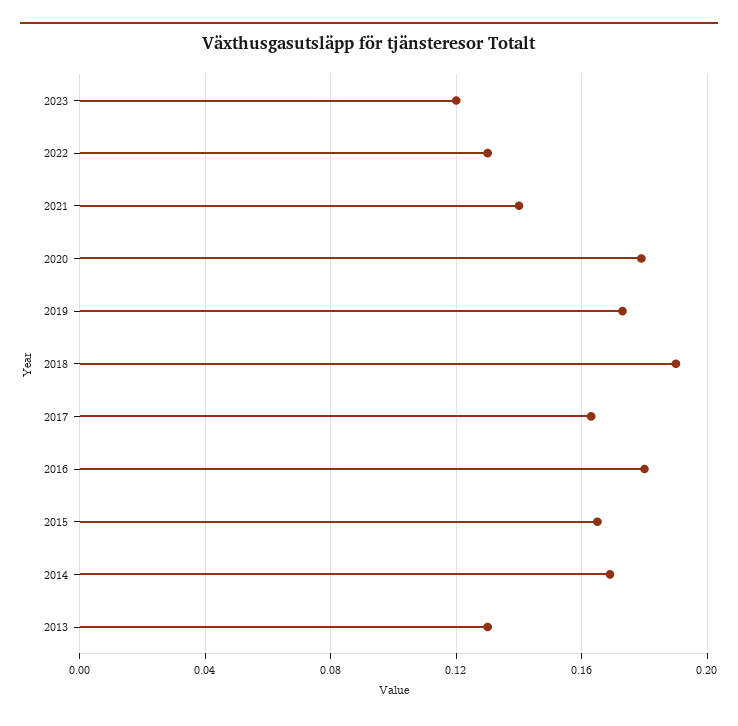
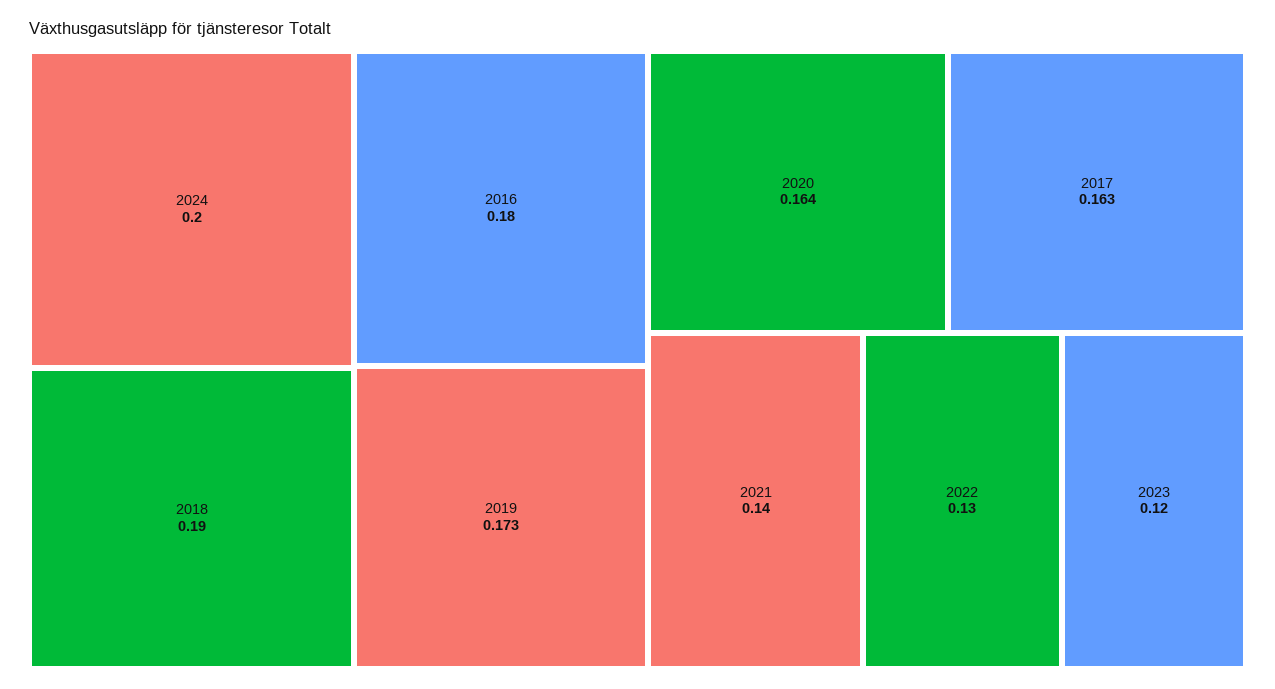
2020: 0.18 -> 0.164
2015: 0.165 -> none
2014: 0.17 -> none
2013: 0.13 -> none
2024: none -> 0.2

